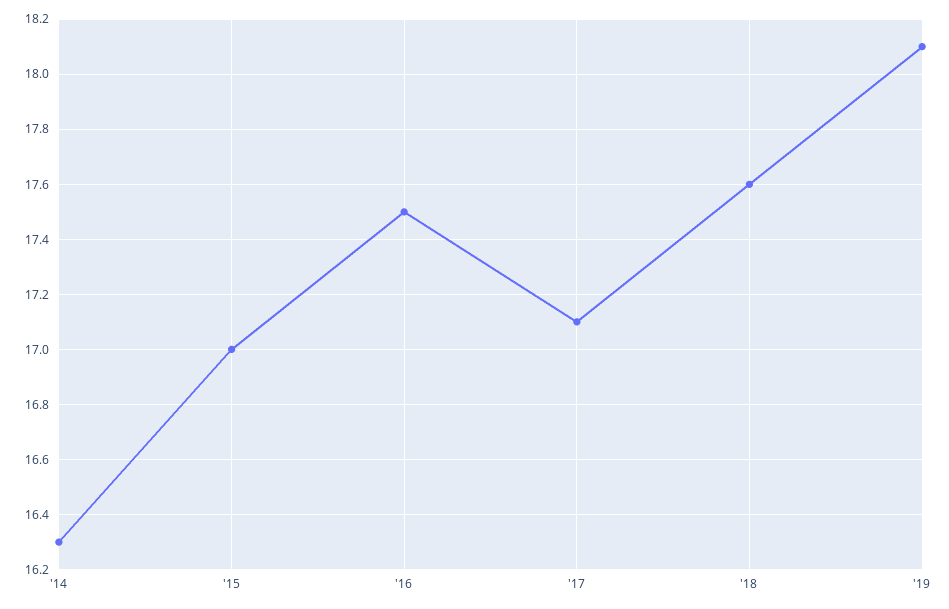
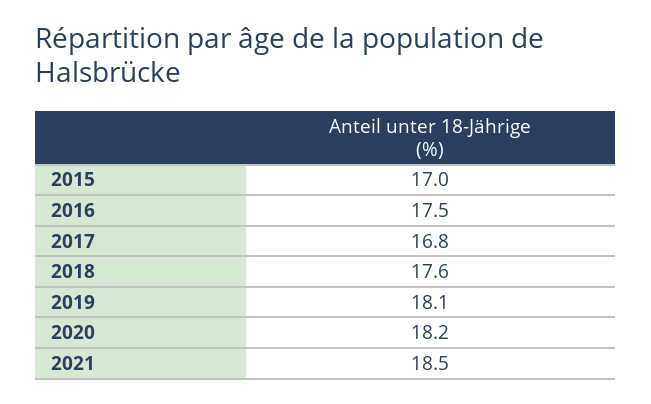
'14: 16.3 -> none
'17: 17.1 -> 16.8
2020: none -> 18.2
2021: none -> 18.5

